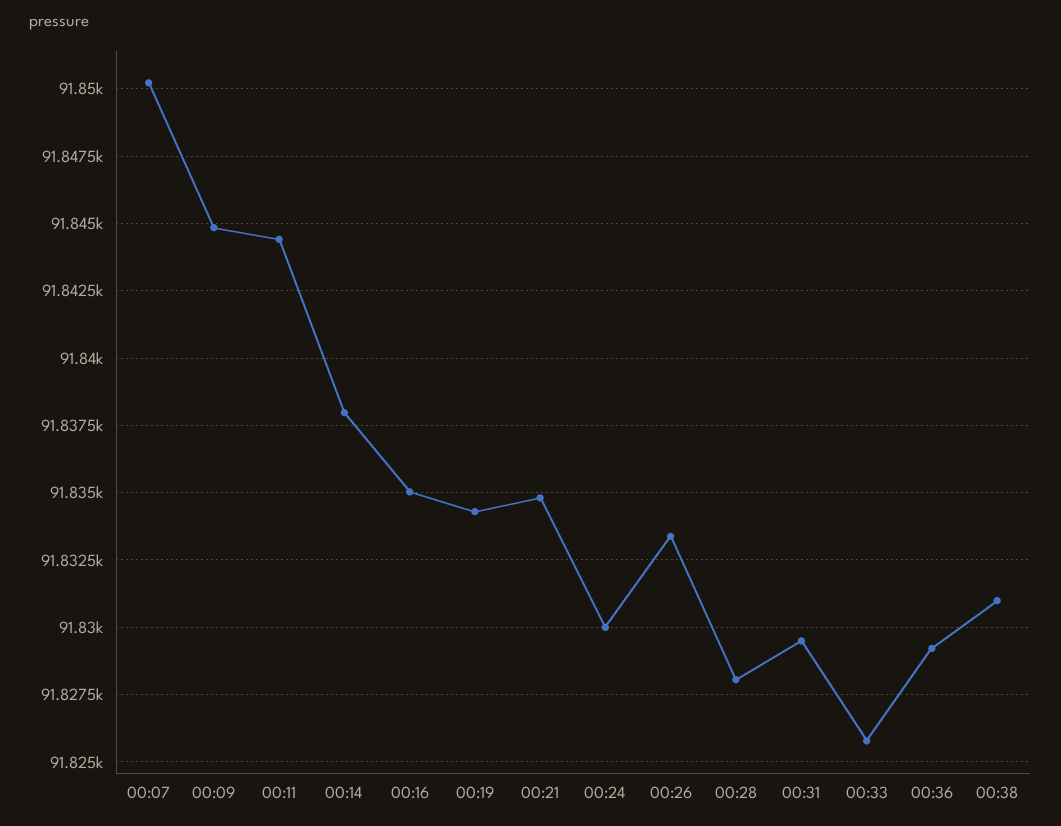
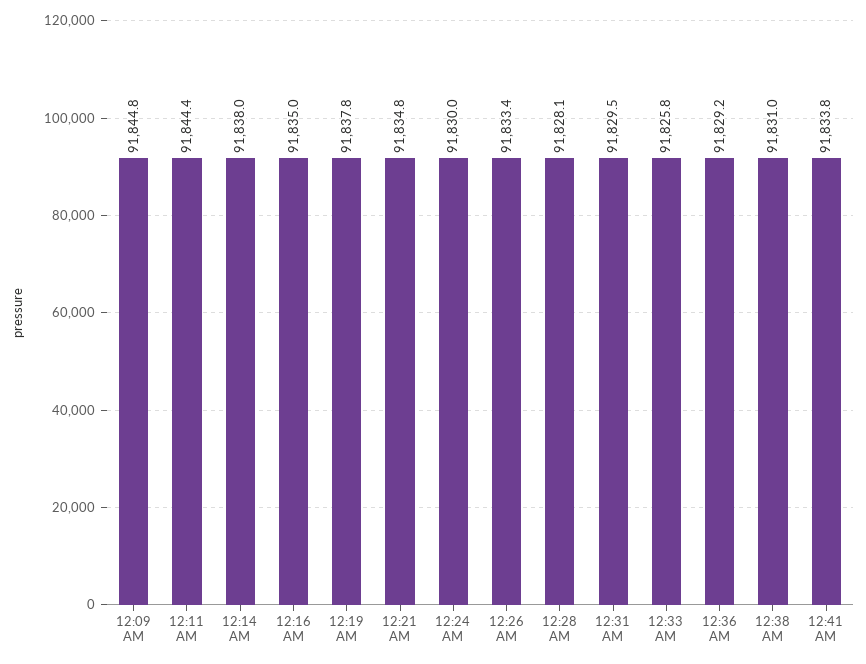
00:07: 91850.25 -> none
00:19: 91834.25 -> 91837.8
12:41 AM: none -> 91833.8

